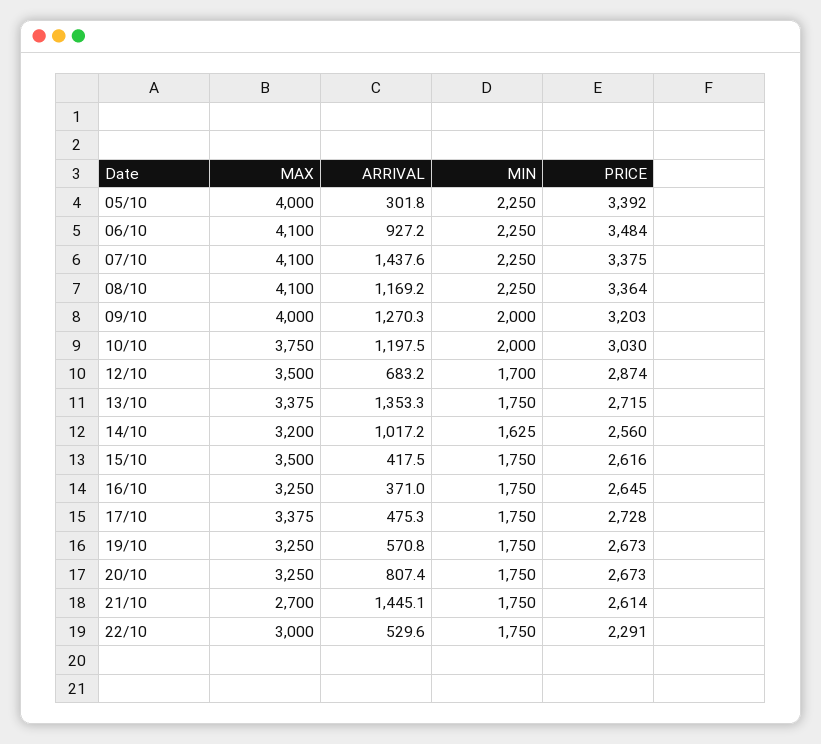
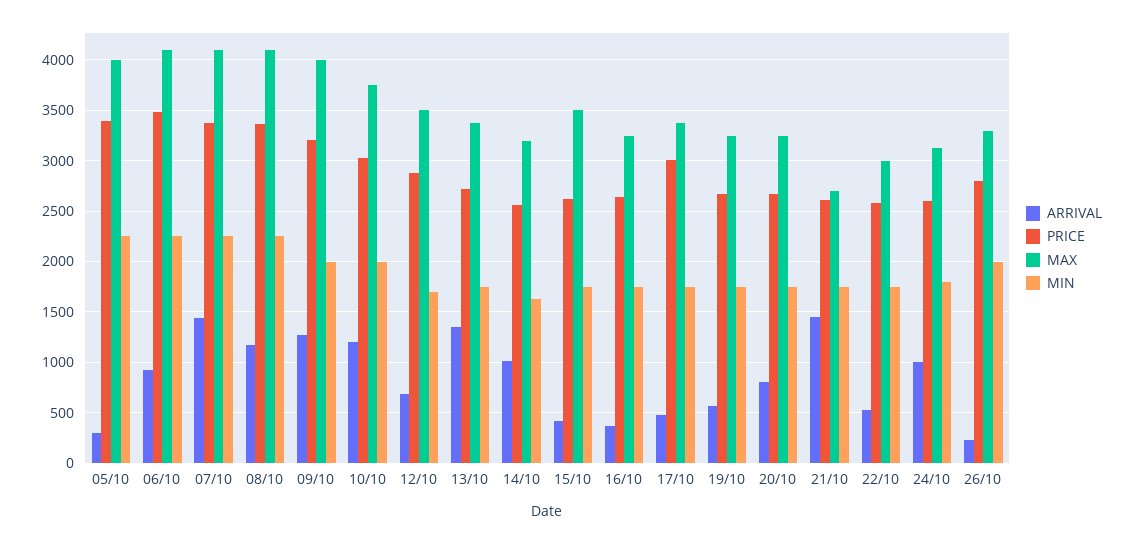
PRICE, 17/10: 2728 -> 3000
PRICE, 22/10: 2291 -> 2600
ARRIVAL, 24/10: none -> 1000
PRICE, 24/10: none -> 2600
MAX, 24/10: none -> 3100
MIN, 24/10: none -> 1800
ARRIVAL, 26/10: none -> 200
PRICE, 26/10: none -> 2800
MAX, 26/10: none -> 3300
MIN, 26/10: none -> 2000

